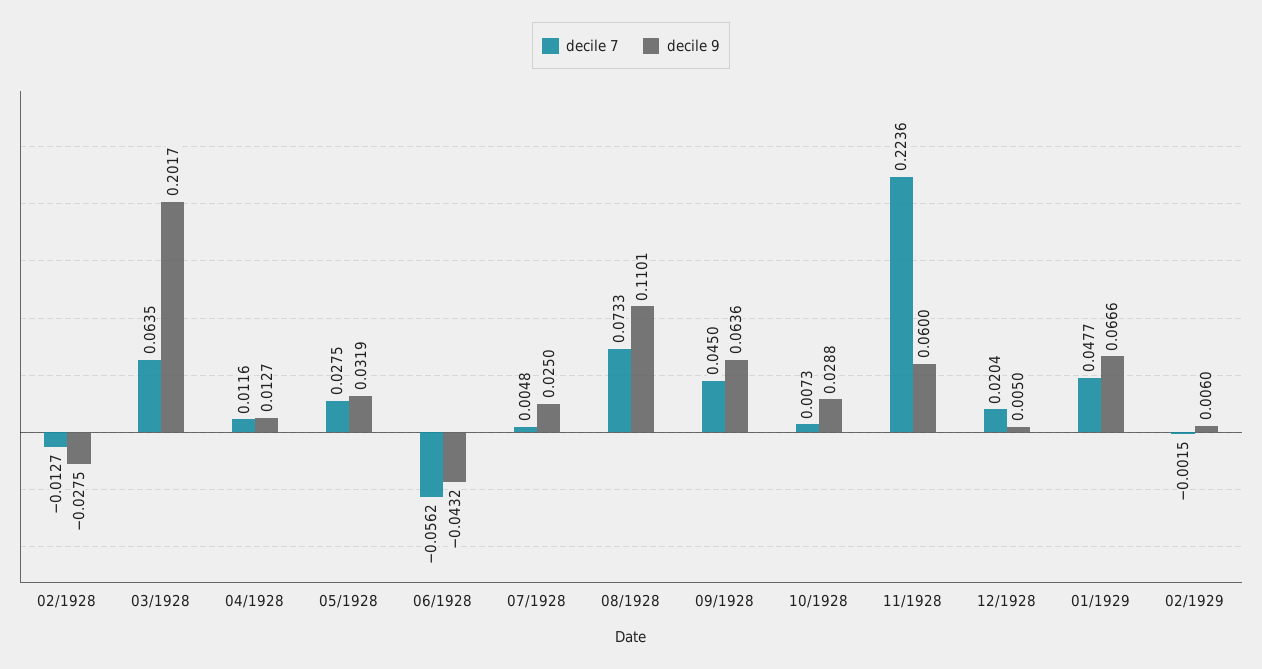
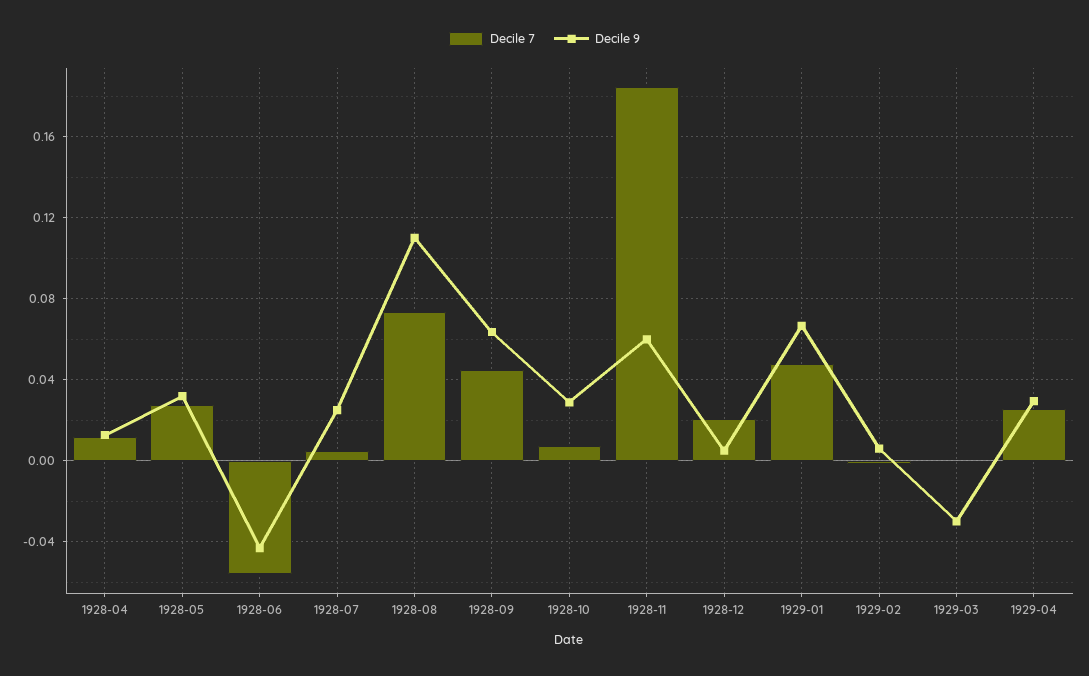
decile 7, 02/1928: -0.0127 -> none
decile 9, 02/1928: -0.0275 -> none
decile 7, 03/1928: 0.0635 -> none
decile 9, 03/1928: 0.2017 -> none
decile 7, 11/1928: 0.2236 -> 0.185
decile 7, 1929-03: none -> 0
decile 9, 1929-03: none -> -0.03
decile 7, 1929-04: none -> 0.025
decile 9, 1929-04: none -> 0.03

